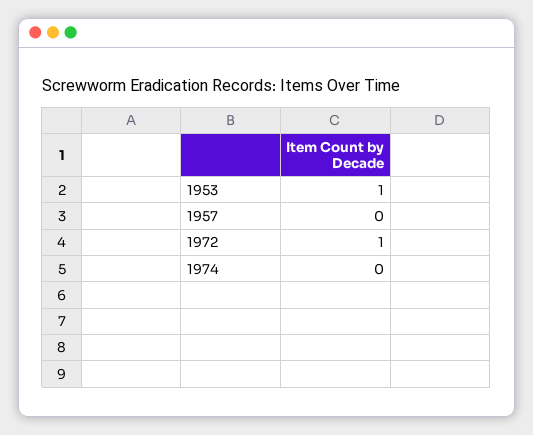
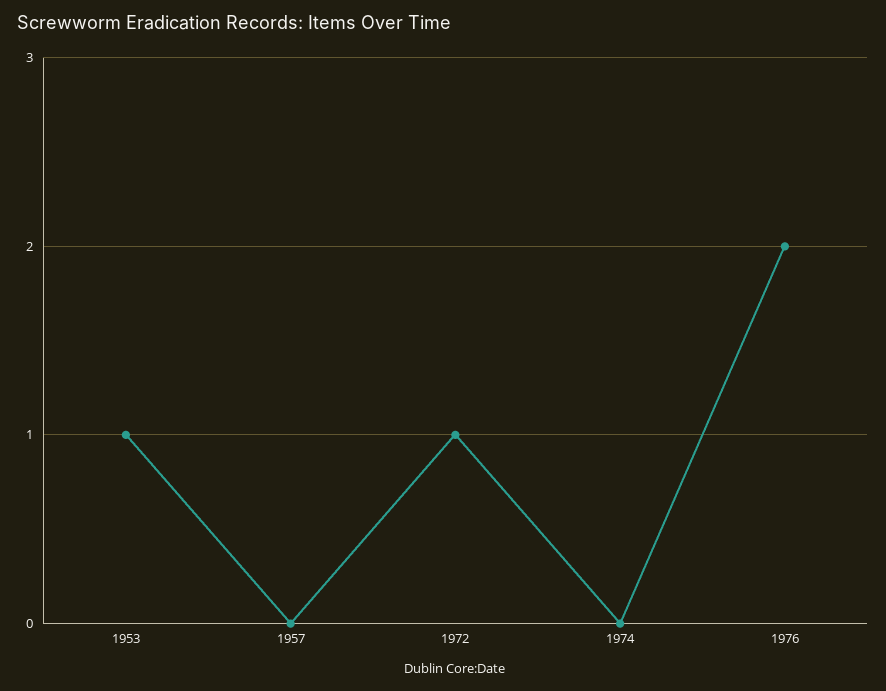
1976: none -> 2

